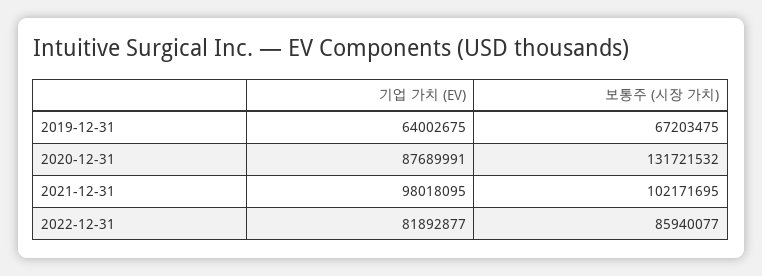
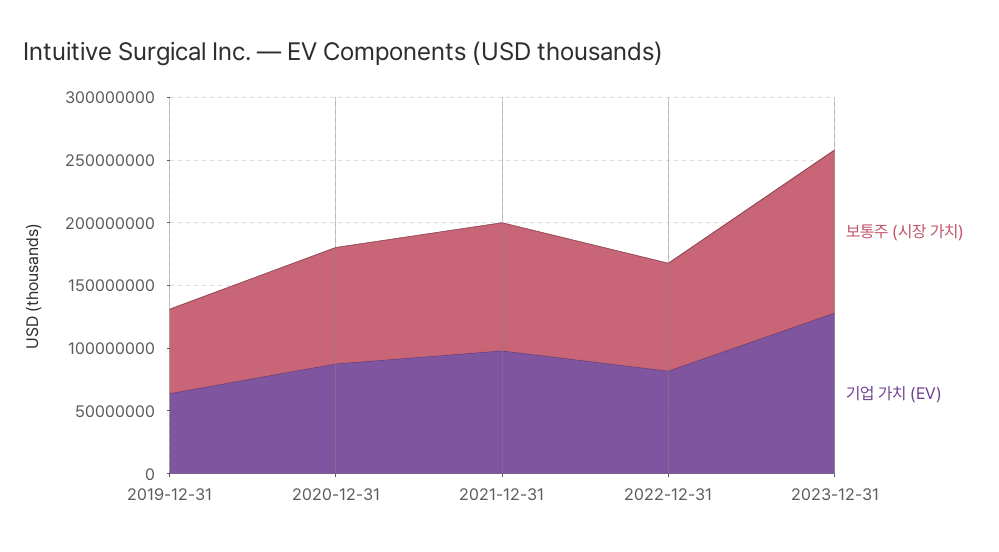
보통주 (시장 가치), 2020-12-31: 131721532 -> 90000000
보통주 (시장 가치), 2023-12-31: none -> 130000000
기업 가치 (EV), 2023-12-31: none -> 130000000

